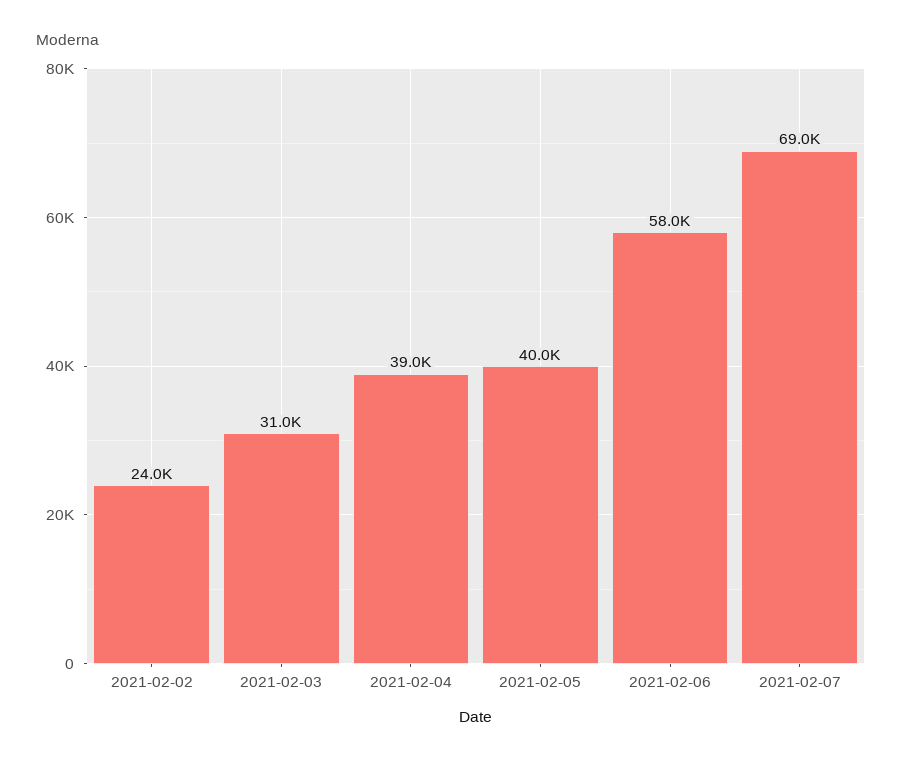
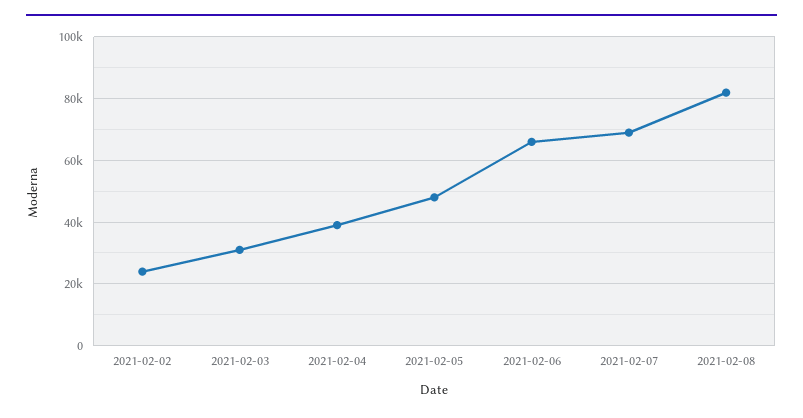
2021-02-05: 40000 -> 48000
2021-02-06: 58000 -> 66000
2021-02-08: none -> 82000

